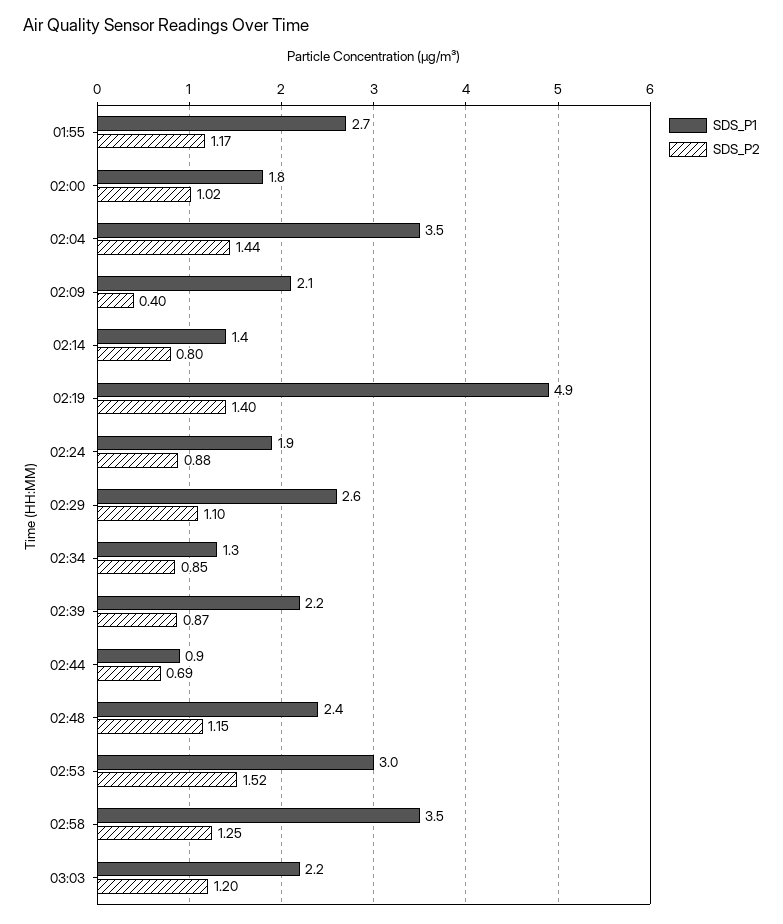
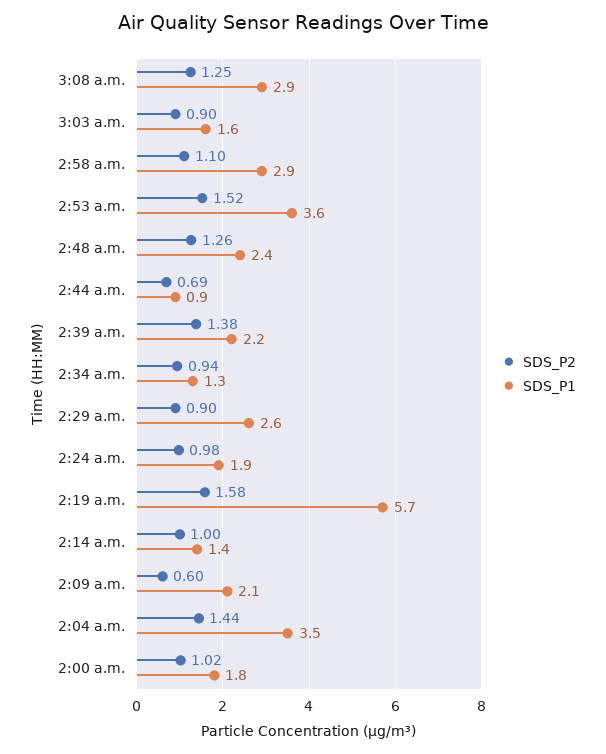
SDS_P1, 01:55: 2.7 -> none
SDS_P2, 01:55: 1.17 -> none
SDS_P2, 02:09: 0.4 -> 0.6
SDS_P2, 02:14: 0.8 -> 1
SDS_P1, 02:19: 4.9 -> 5.7
SDS_P2, 02:19: 1.4 -> 1.58
SDS_P2, 02:24: 0.88 -> 0.98
SDS_P2, 02:29: 1.1 -> 0.9
SDS_P2, 02:34: 0.85 -> 0.94
SDS_P2, 02:39: 0.87 -> 1.38
SDS_P2, 02:48: 1.15 -> 1.26
SDS_P1, 02:53: 3 -> 3.6
SDS_P1, 02:58: 3.5 -> 2.9
SDS_P2, 02:58: 1.25 -> 1.1
SDS_P1, 03:03: 2.2 -> 1.6
SDS_P2, 03:03: 1.2 -> 0.9
SDS_P2, 3:08 a.m.: none -> 1.25
SDS_P1, 3:08 a.m.: none -> 2.9

